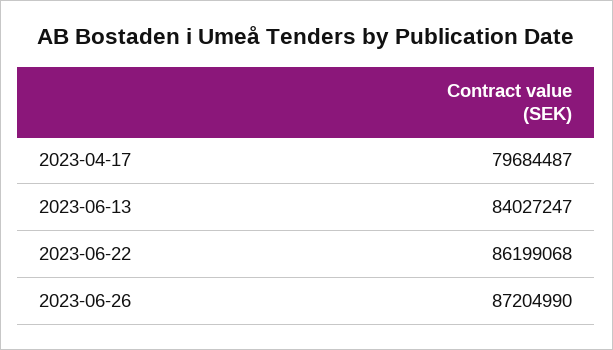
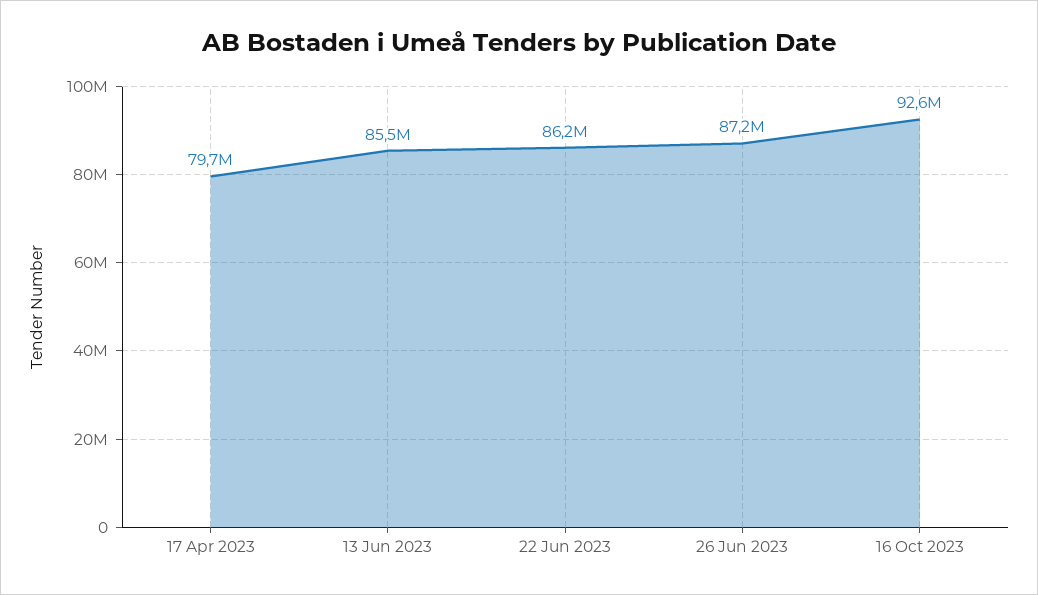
2023-06-13: 84027247 -> 85500000
16 Oct 2023: none -> 92600000

